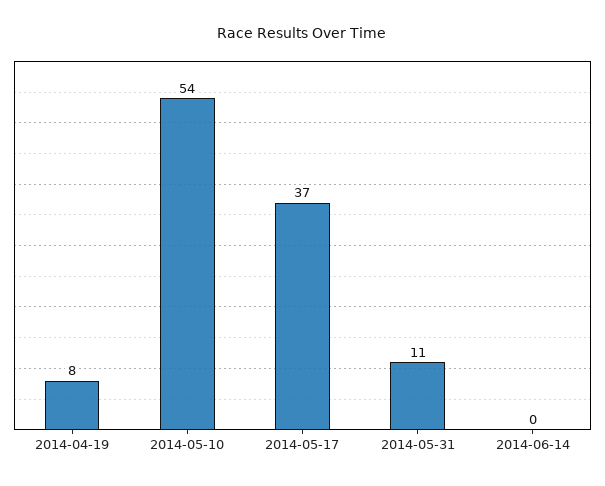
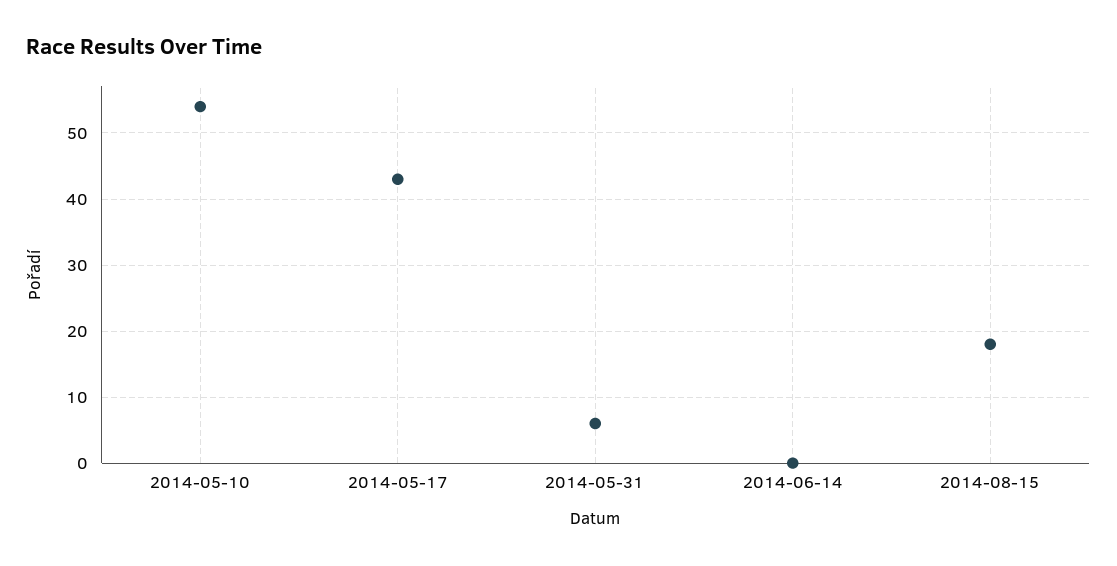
2014-04-19: 8 -> none
2014-05-17: 37 -> 43
2014-05-31: 11 -> 6
2014-08-15: none -> 18

